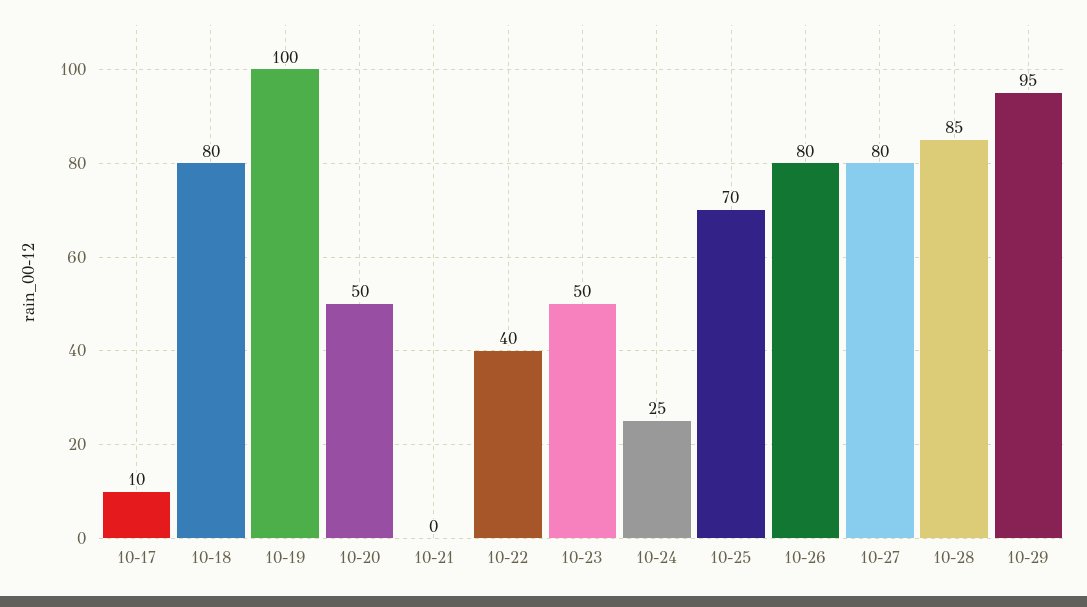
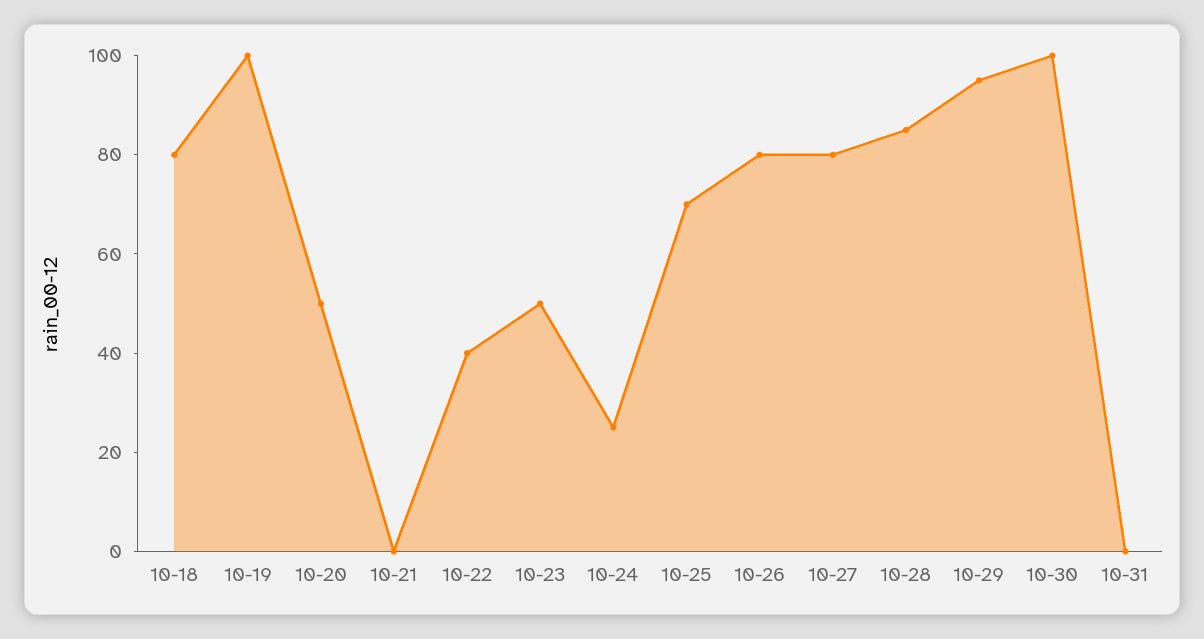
10-17: 10 -> none
10-30: none -> 100
10-31: none -> 0

